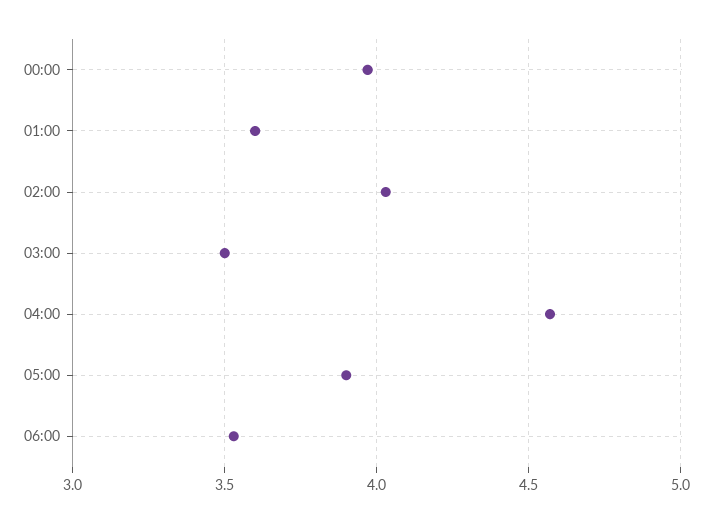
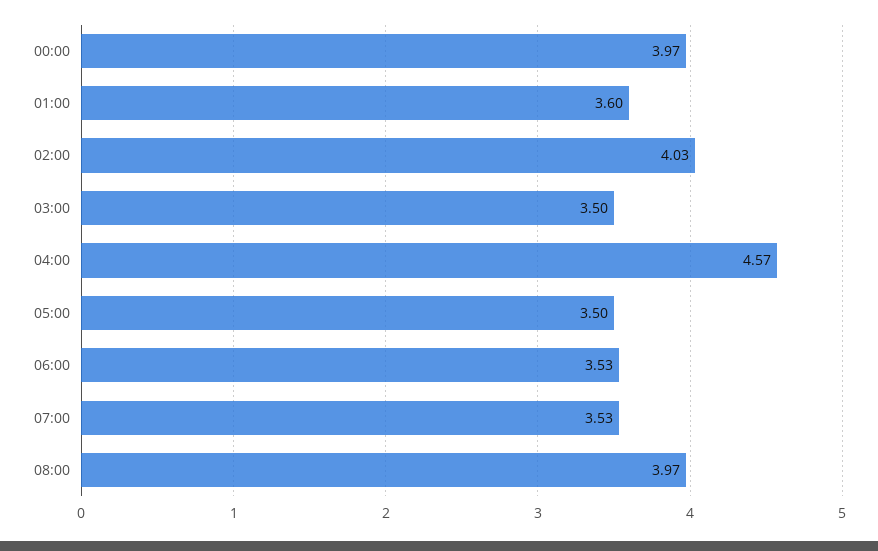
05:00: 3.9 -> 3.5
07:00: none -> 3.53
08:00: none -> 3.97

